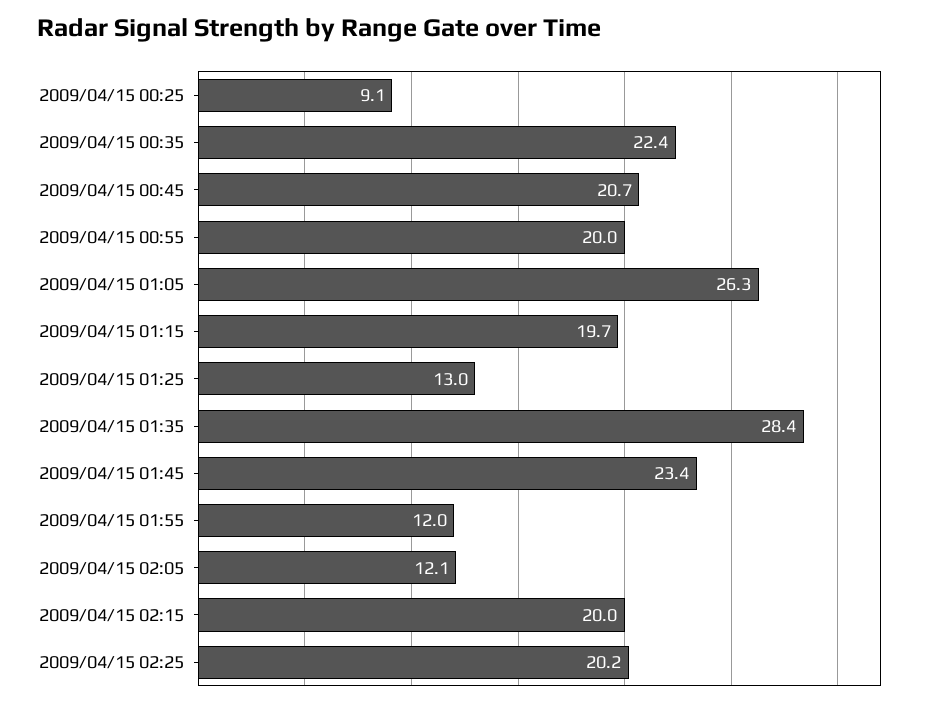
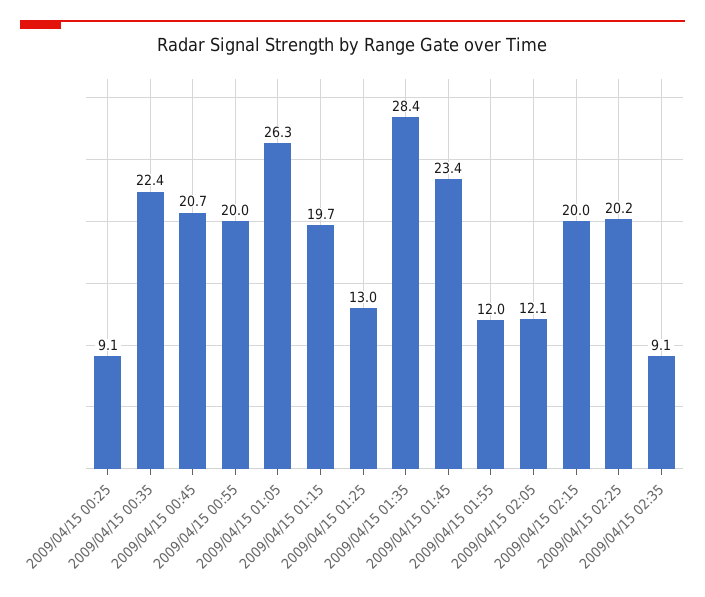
2009/04/15 02:35: none -> 9.1

